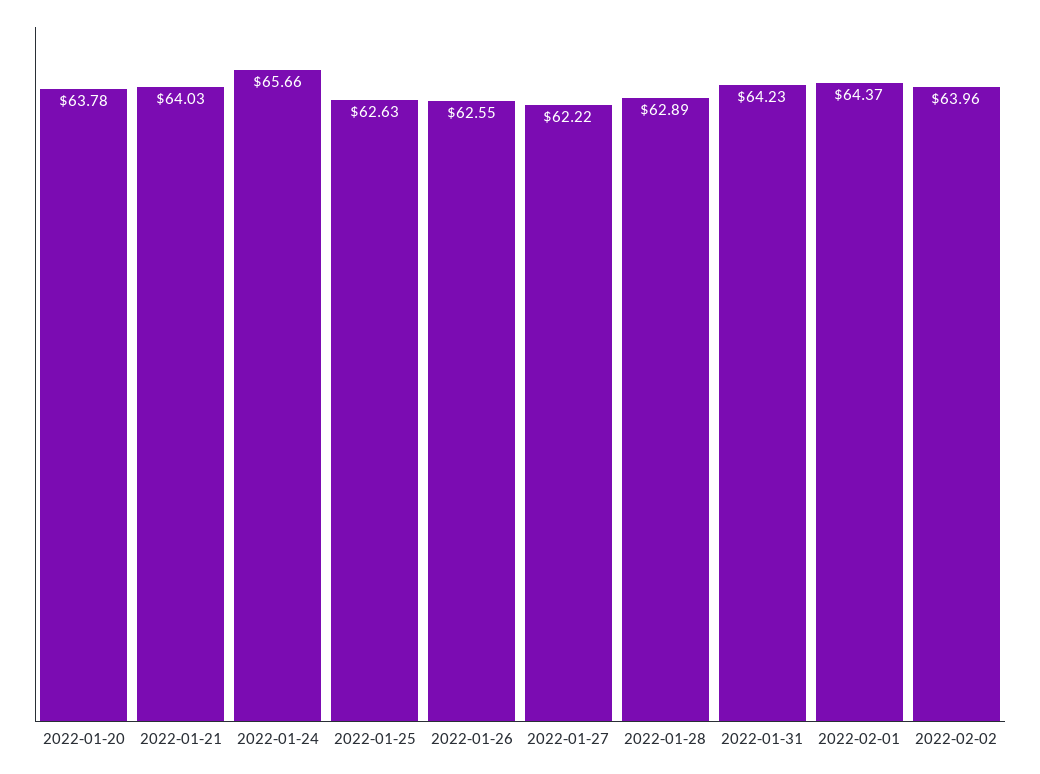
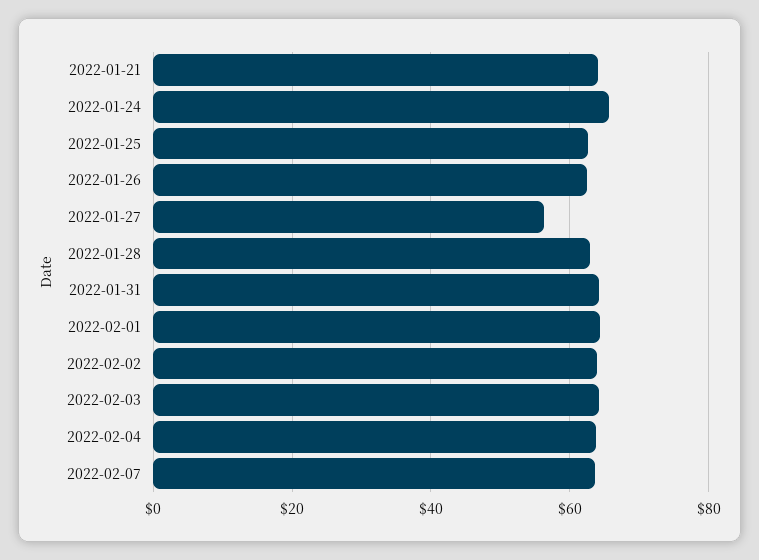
2022-01-20: 63.78 -> none
2022-01-27: 62.22 -> 56
2022-02-03: none -> 64
2022-02-04: none -> 64
2022-02-07: none -> 64

